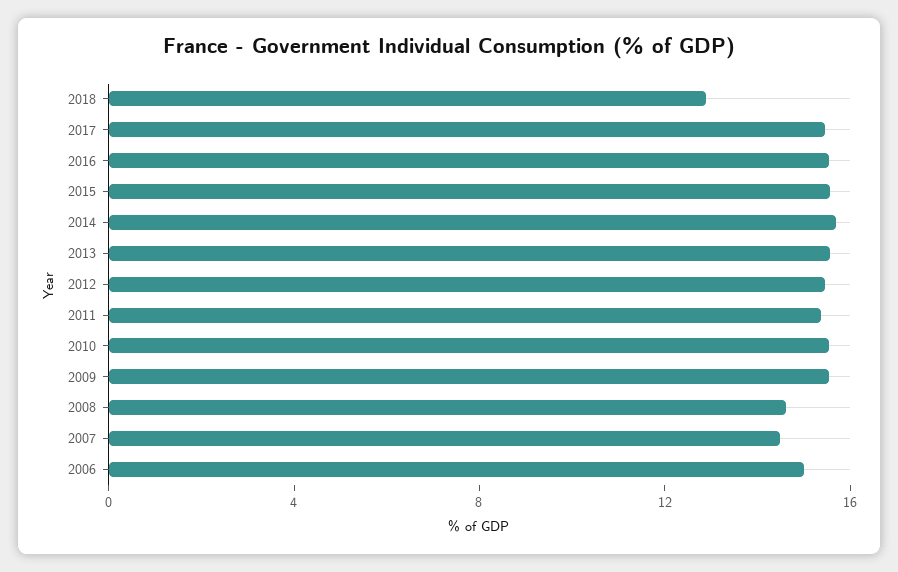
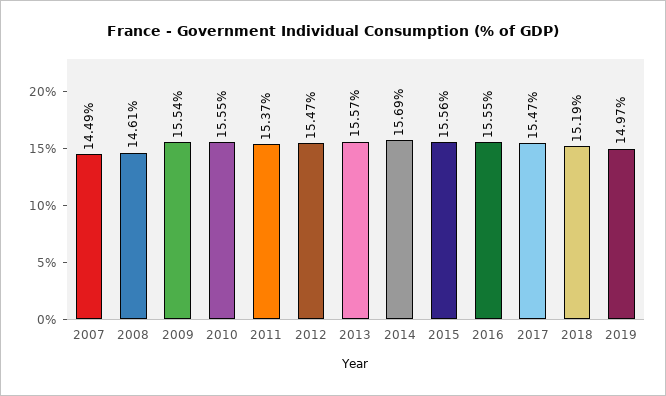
2018: 13 -> 15.19
2006: 15 -> none
2019: none -> 14.97

